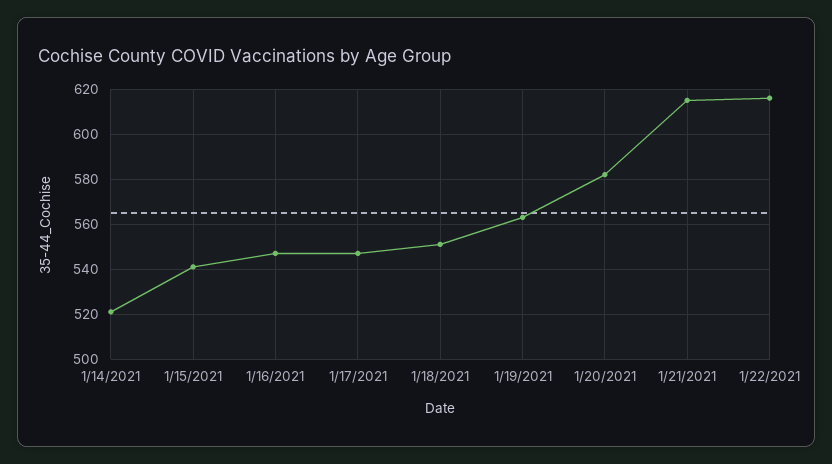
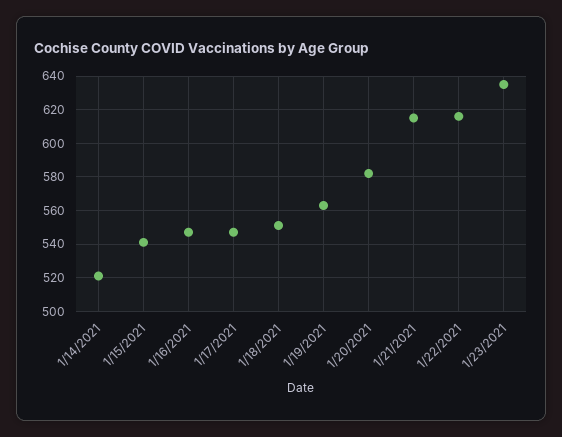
1/23/2021: none -> 635

